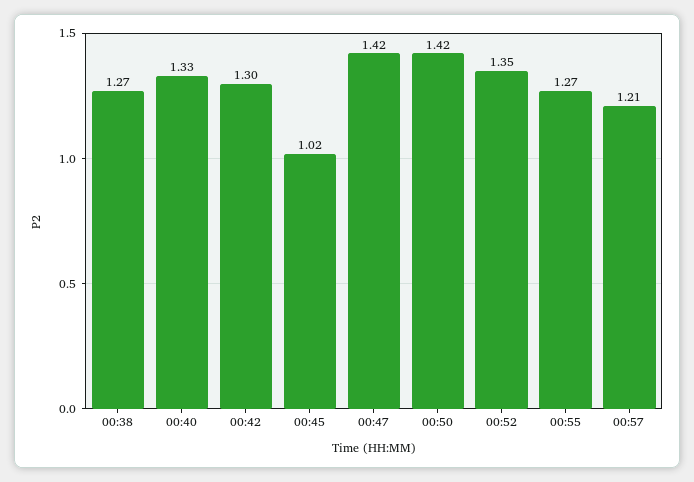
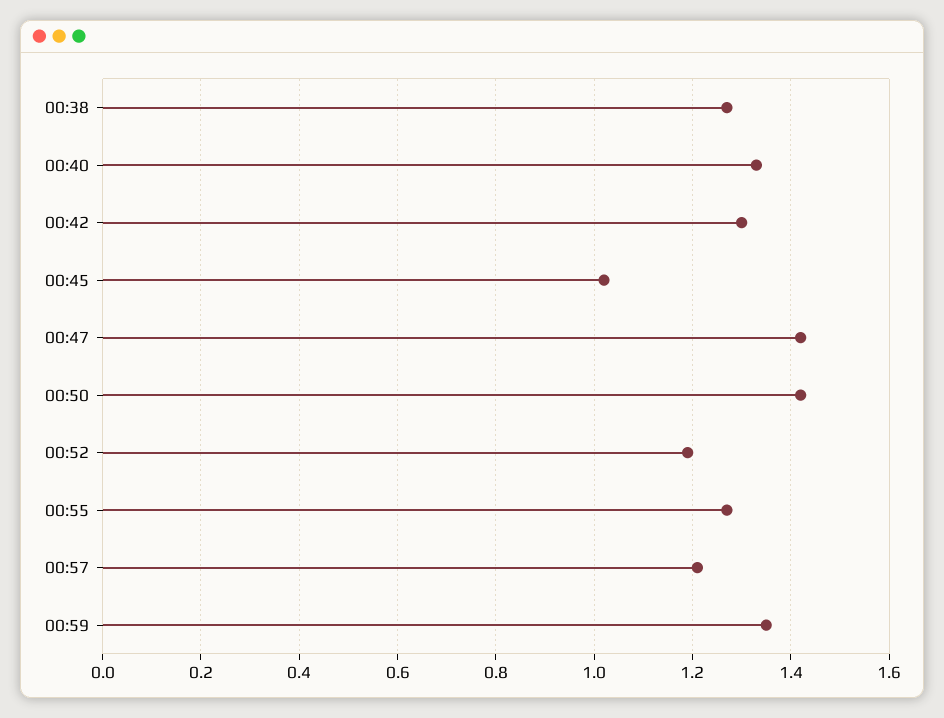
00:52: 1.35 -> 1.2
00:59: none -> 1.35

